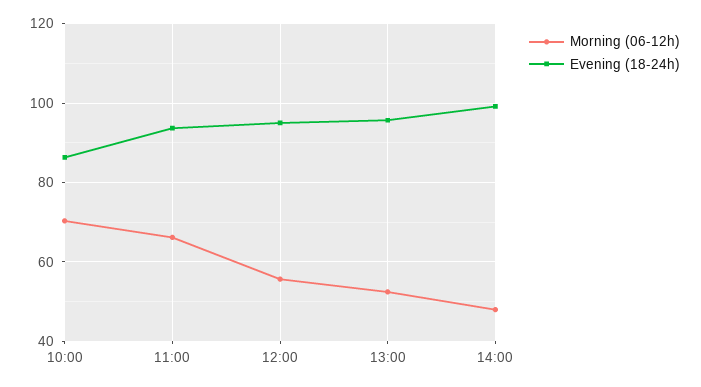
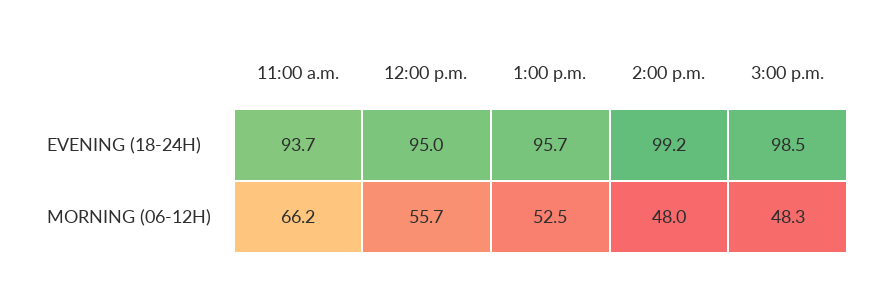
Morning (06-12h), 10:00: 70 -> none
Evening (18-24h), 10:00: 86 -> none
Evening (18-24h), 3:00 p.m.: none -> 98.5
Morning (06-12h), 3:00 p.m.: none -> 48.3

